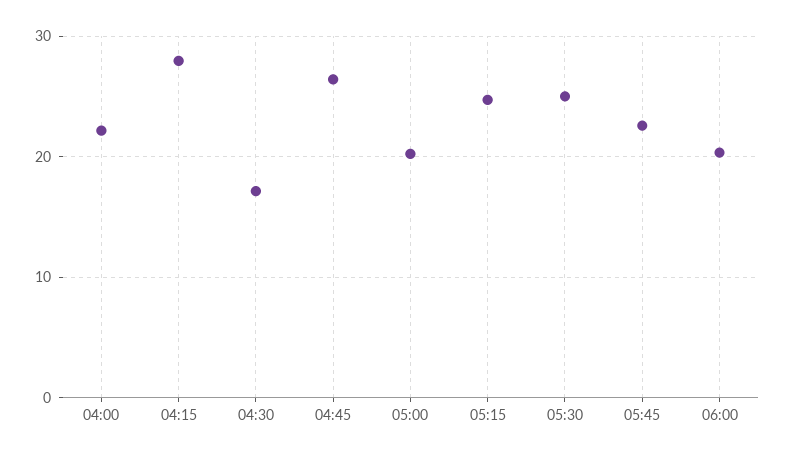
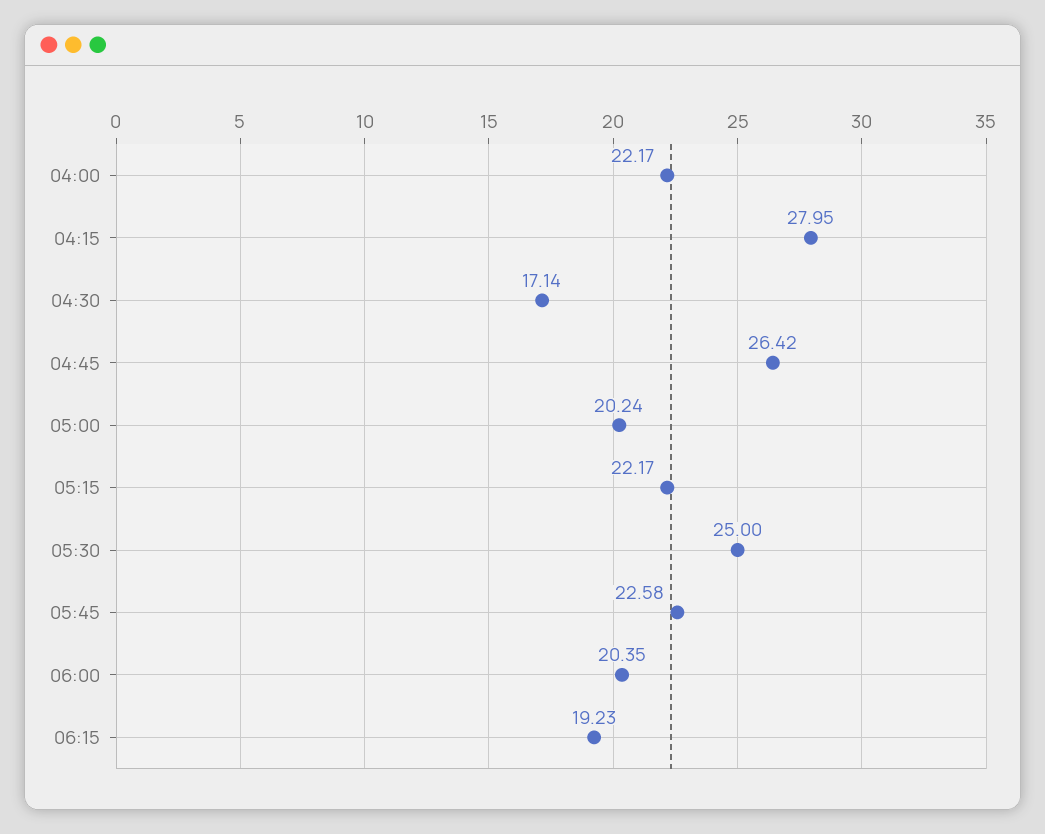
05:15: 25 -> 22.17
06:15: none -> 19.23

